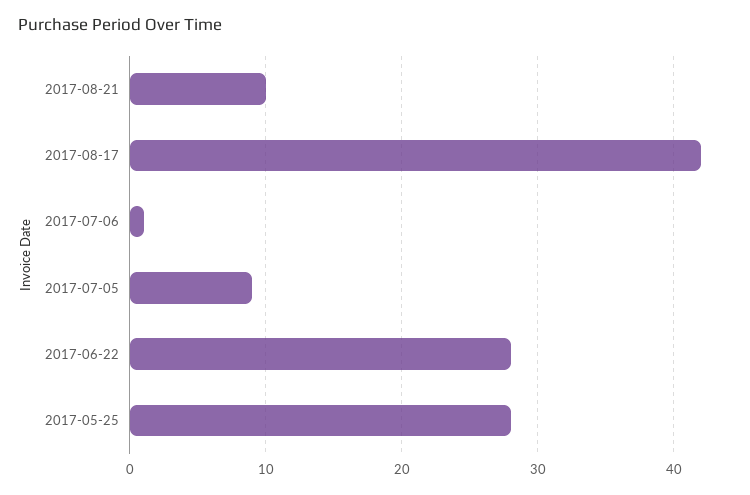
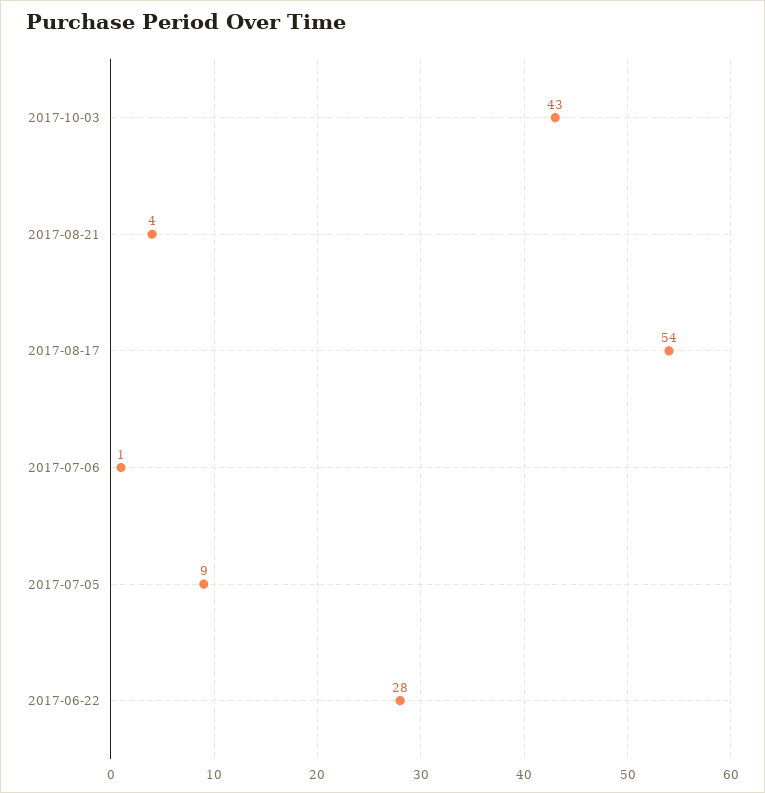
2017-08-21: 10 -> 4
2017-08-17: 42 -> 54
2017-05-25: 28 -> none
2017-10-03: none -> 43

